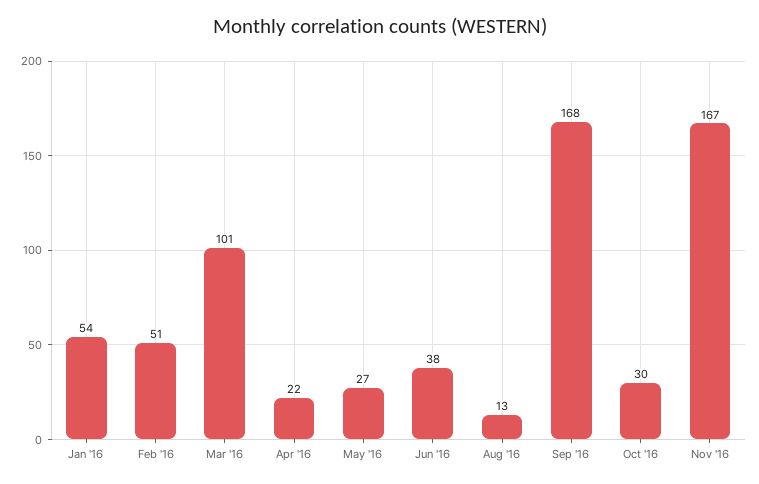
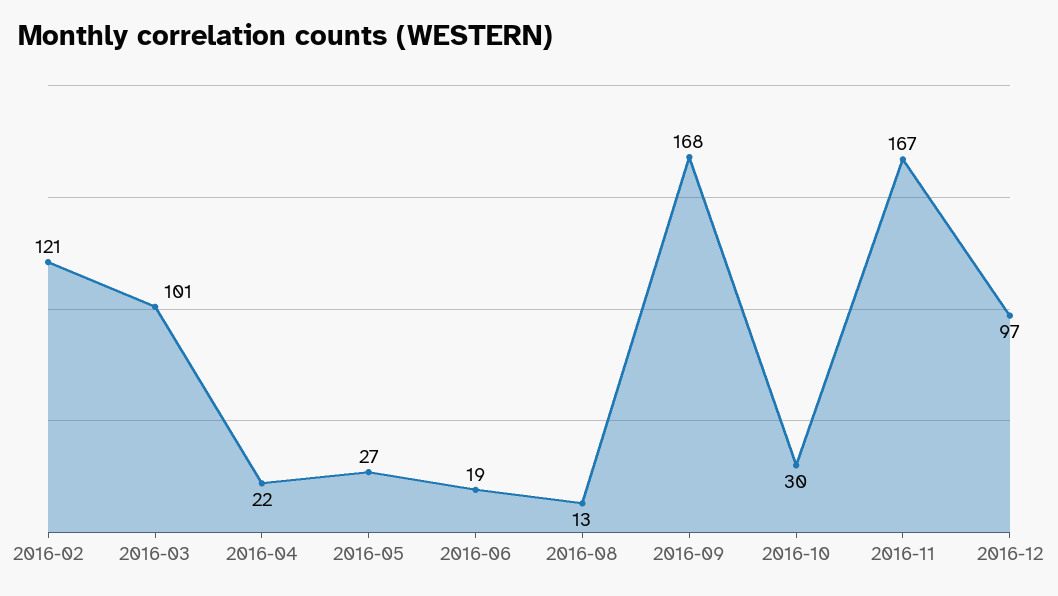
Jan '16: 54 -> none
Feb '16: 51 -> 121
Jun '16: 38 -> 19
2016-12: none -> 97

